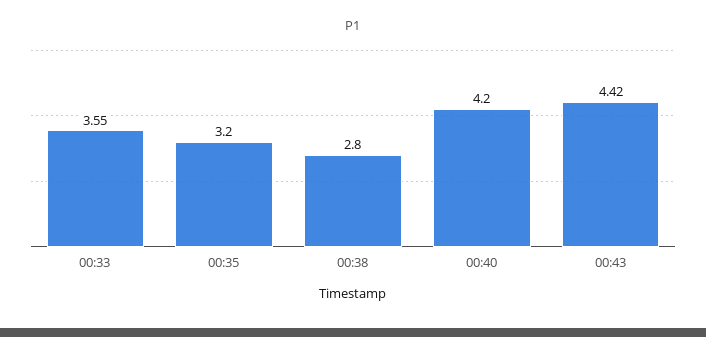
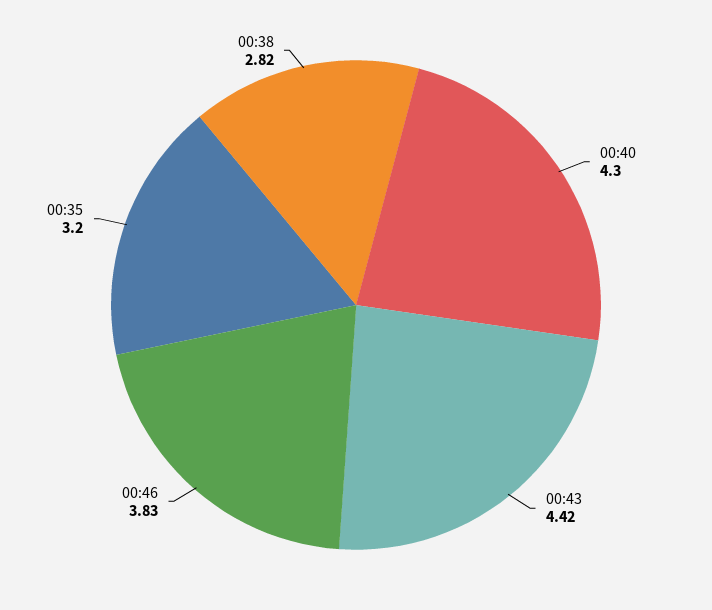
00:33: 3.55 -> none
00:38: 2.8 -> 2.82
00:40: 4.2 -> 4.3
00:46: none -> 3.83

